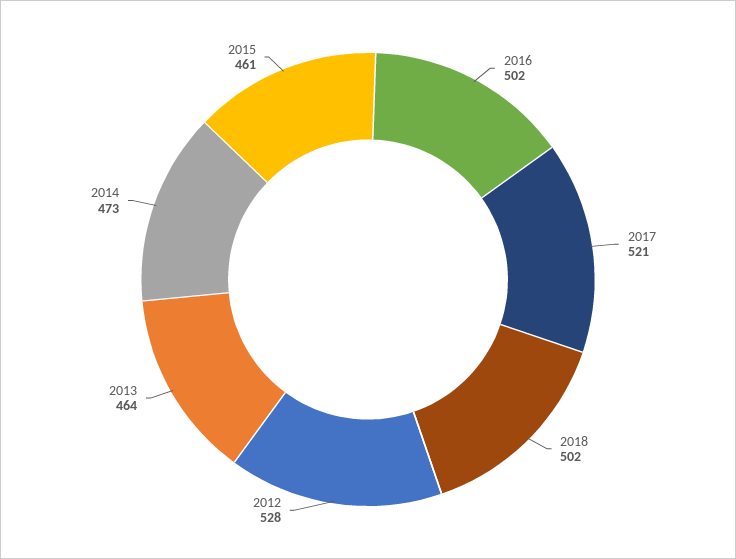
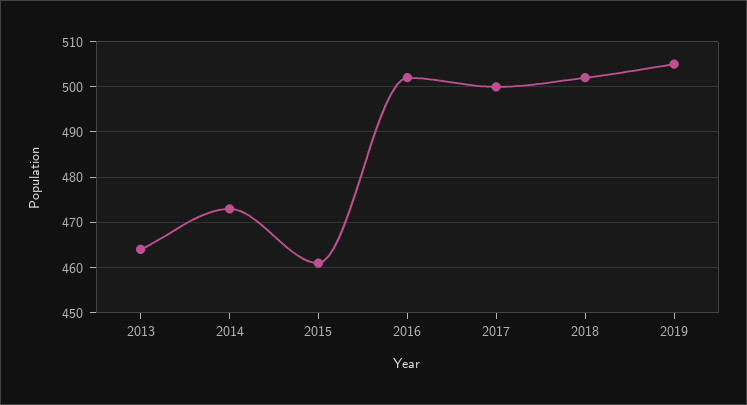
2017: 521 -> 500
2012: 528 -> none
2019: none -> 505

